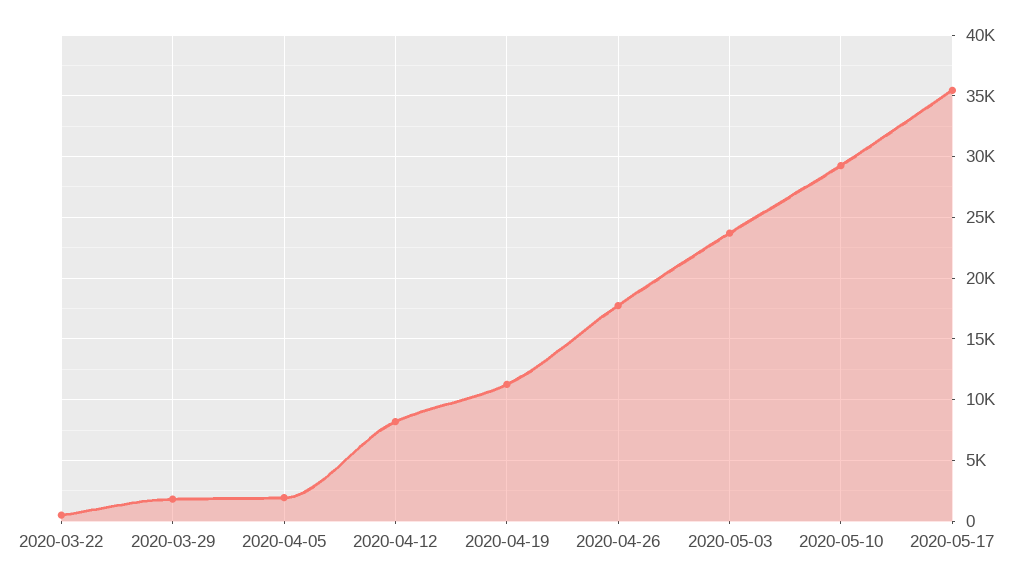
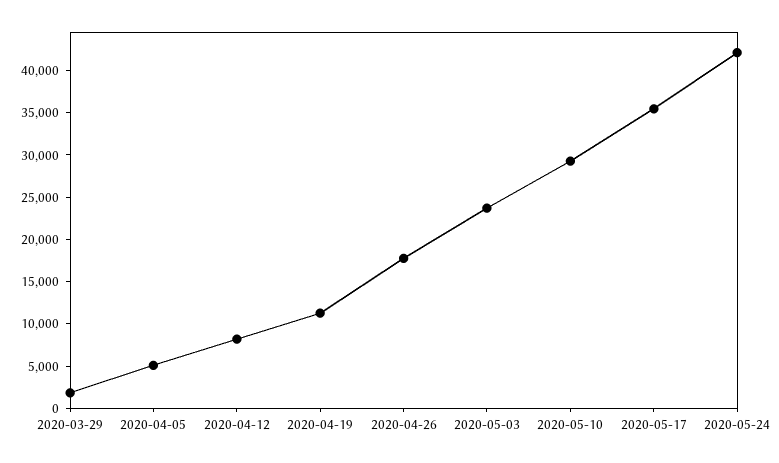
2020-03-22: 500 -> none
2020-04-05: 2000 -> 5000
2020-05-24: none -> 42000

